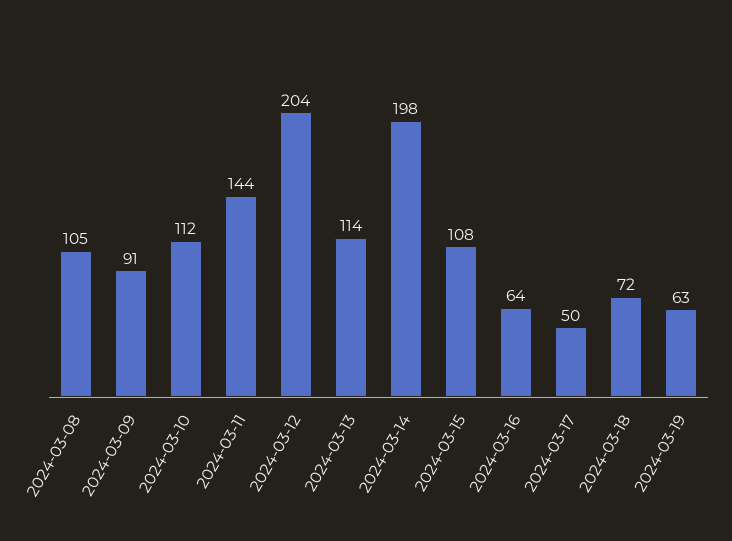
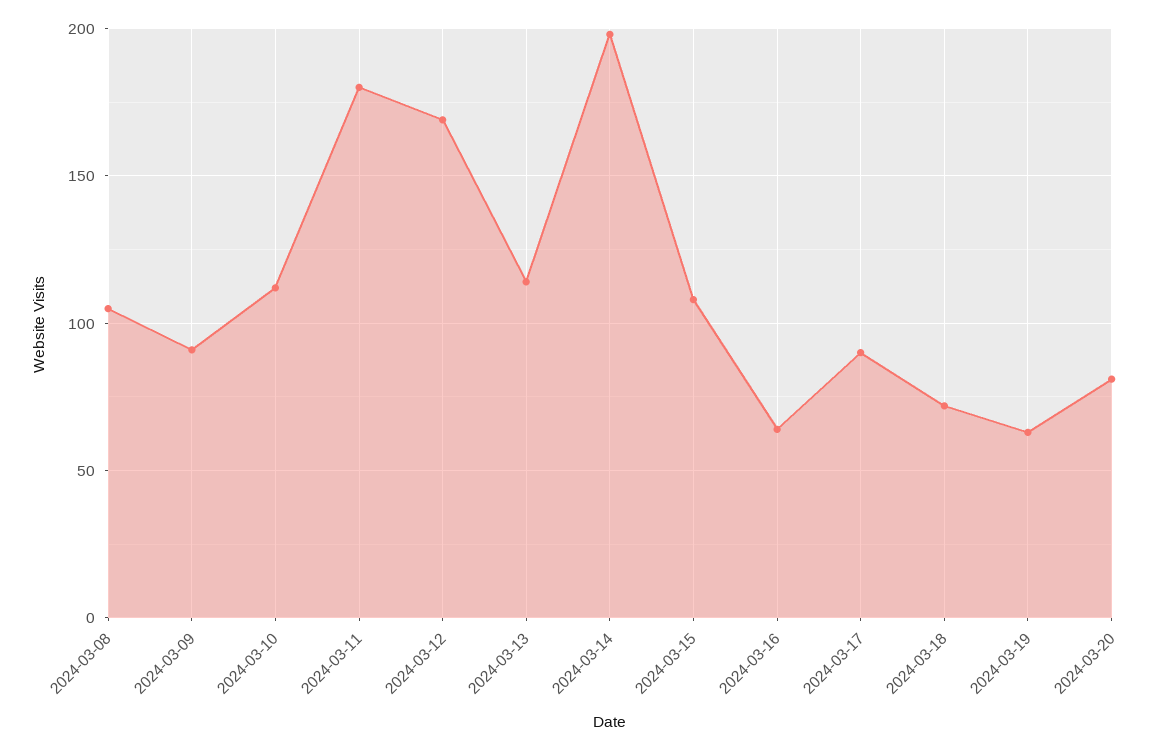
2024-03-11: 144 -> 180
2024-03-12: 204 -> 170
2024-03-17: 50 -> 90
2024-03-20: none -> 80

